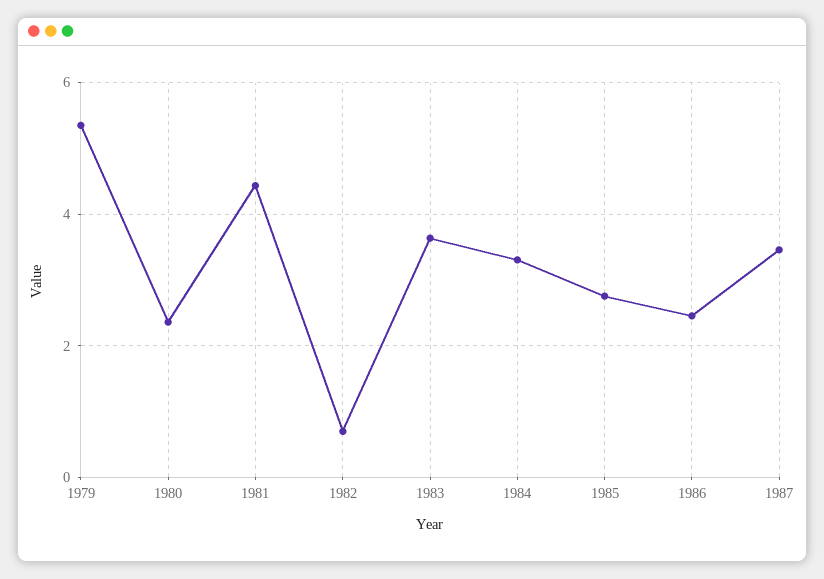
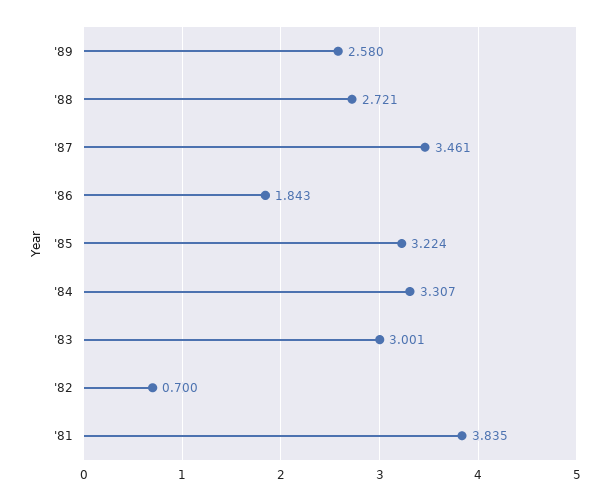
1979: 5.4 -> none
1980: 2.4 -> none
1981: 4.4 -> 3.835
1983: 3.6 -> 3.001
1985: 2.8 -> 3.224
1986: 2.4 -> 1.843
'89: none -> 2.58
'88: none -> 2.721

